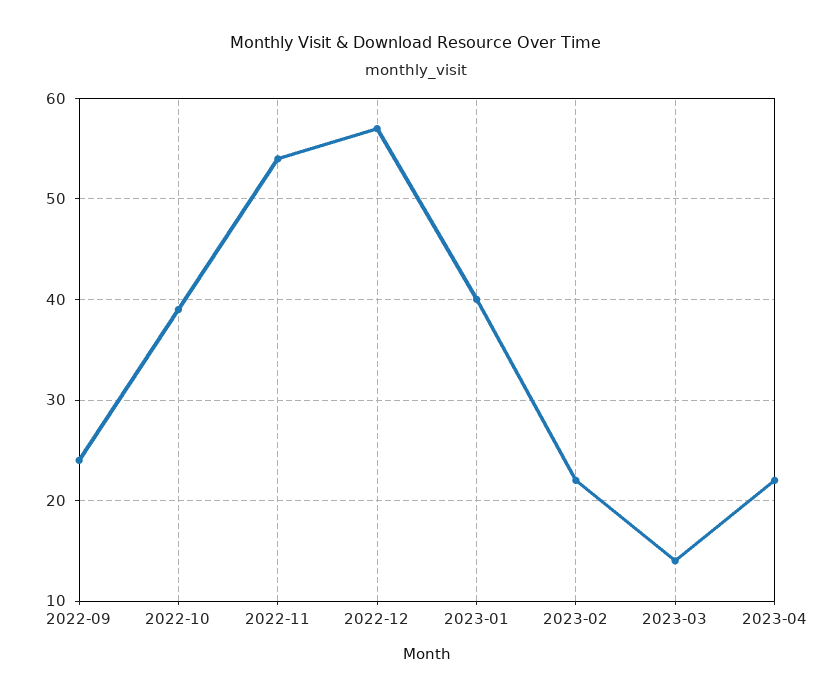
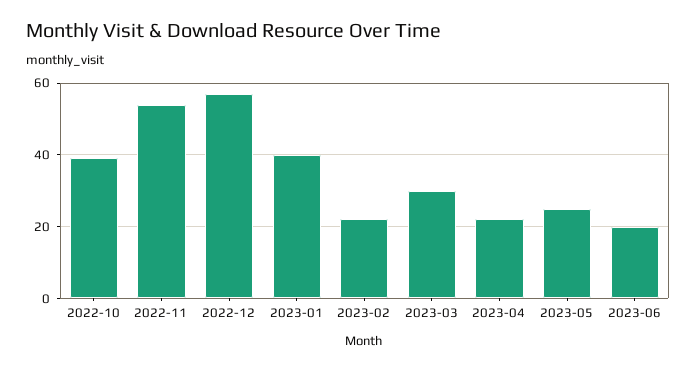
2022-09: 24 -> none
2023-03: 14 -> 30
2023-05: none -> 25
2023-06: none -> 20

